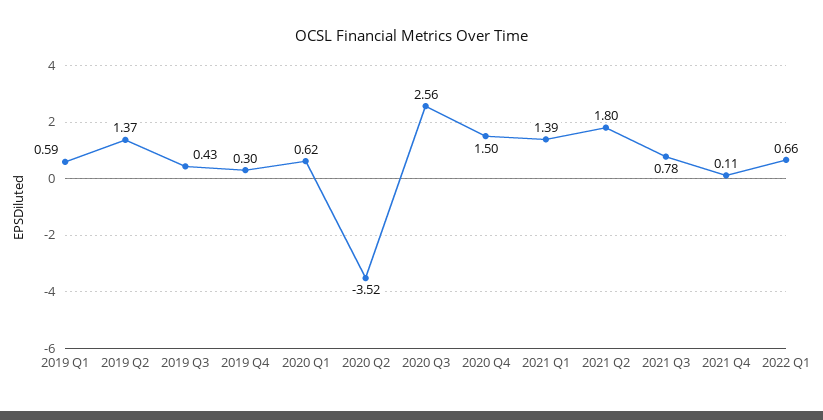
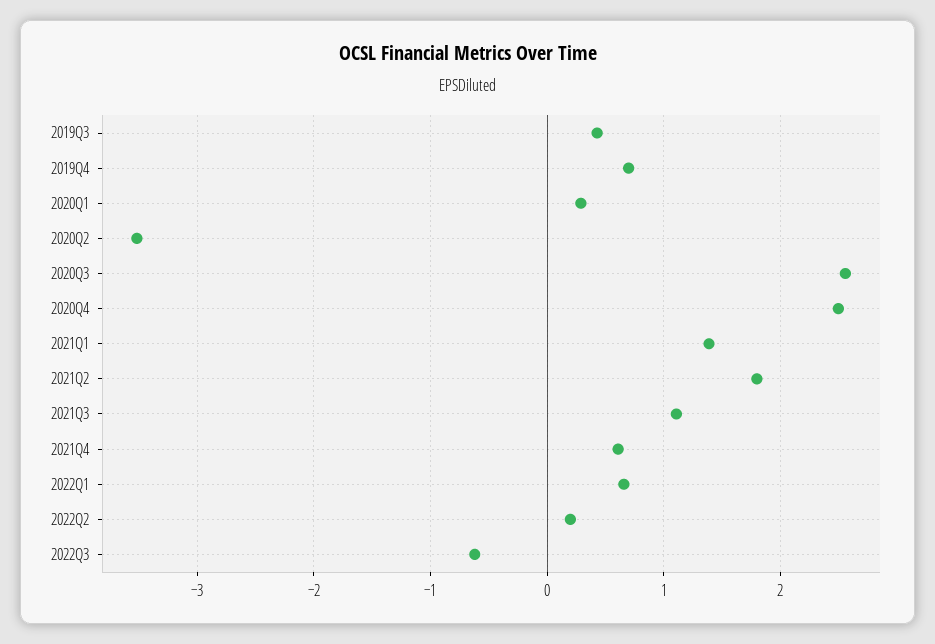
2019 Q1: 0.59 -> none
2019 Q2: 1.37 -> none
2019 Q4: 0.3 -> 0.7
2020 Q1: 0.62 -> 0.3
2020 Q4: 1.5 -> 2.5
2021 Q3: 0.78 -> 1.1
2021 Q4: 0.11 -> 0.6
2022Q2: none -> 0.2
2022Q3: none -> -0.6

